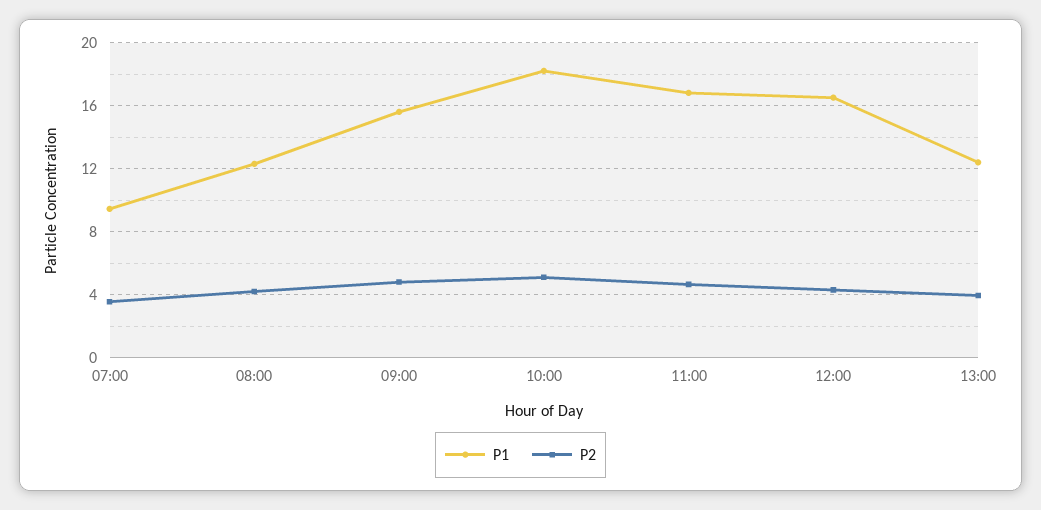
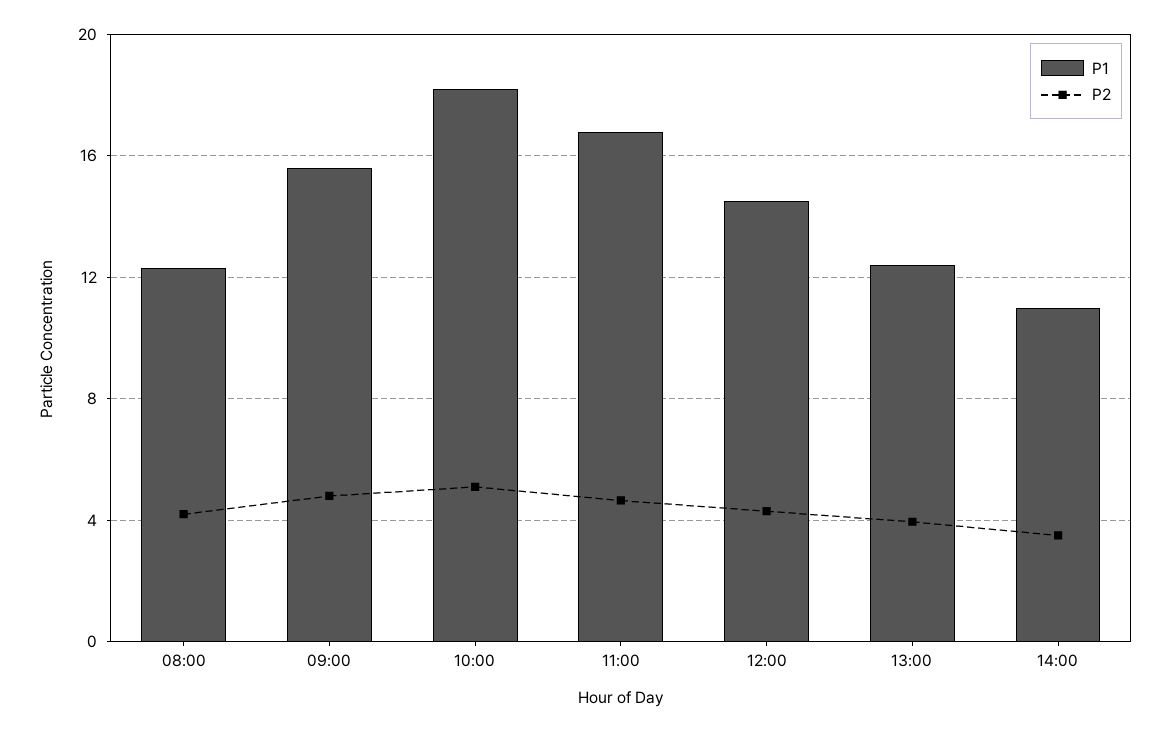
P1, 07:00: 9.5 -> none
P2, 07:00: 3.5 -> none
P1, 12:00: 16.5 -> 14.5
P1, 14:00: none -> 11
P2, 14:00: none -> 3.5

